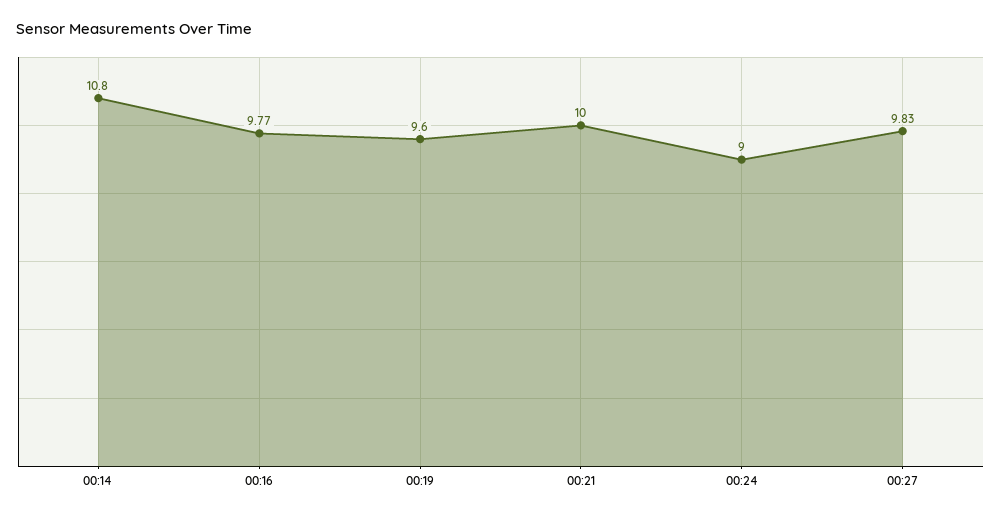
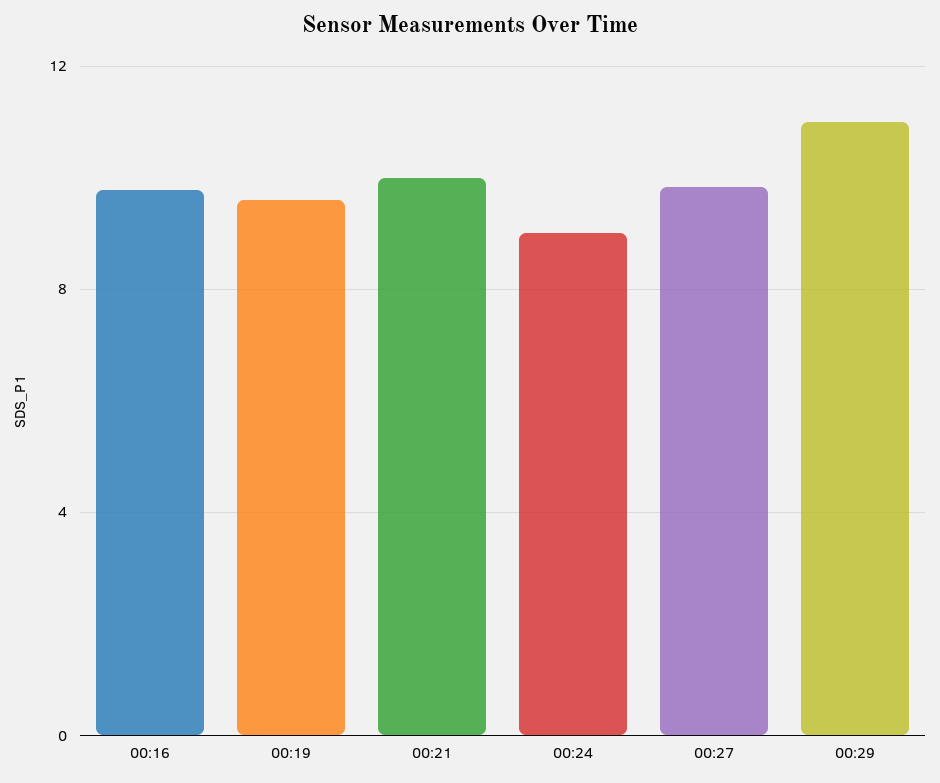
00:14: 10.8 -> none
00:29: none -> 11

